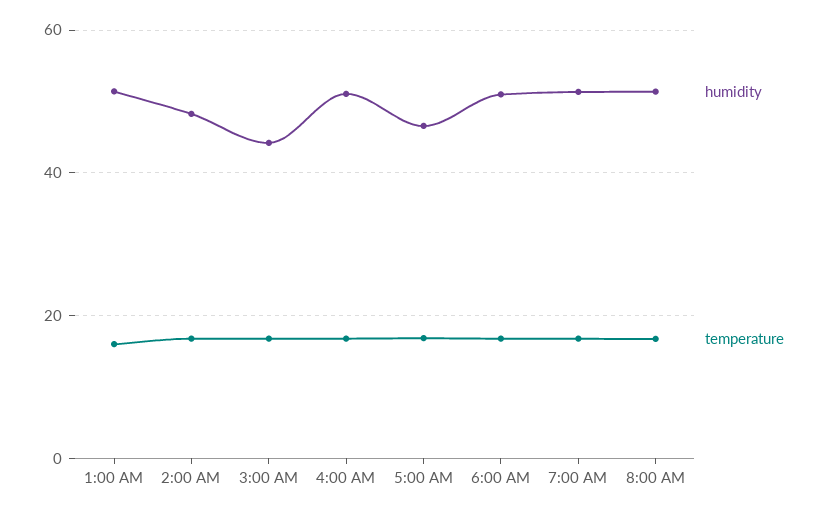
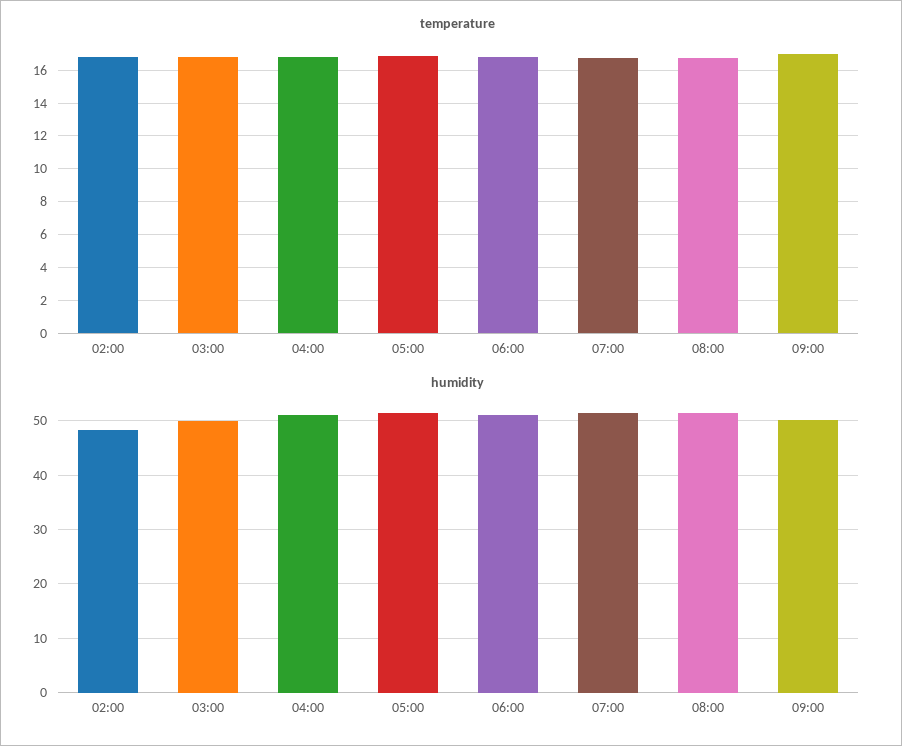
humidity, 1:00 AM: 52 -> none
temperature, 1:00 AM: 16 -> none
humidity, 3:00 AM: 44 -> 50
humidity, 5:00 AM: 46 -> 52
temperature, 09:00: none -> 17
humidity, 09:00: none -> 50

